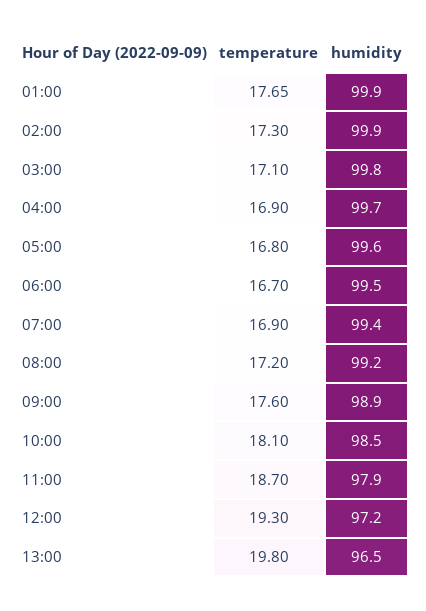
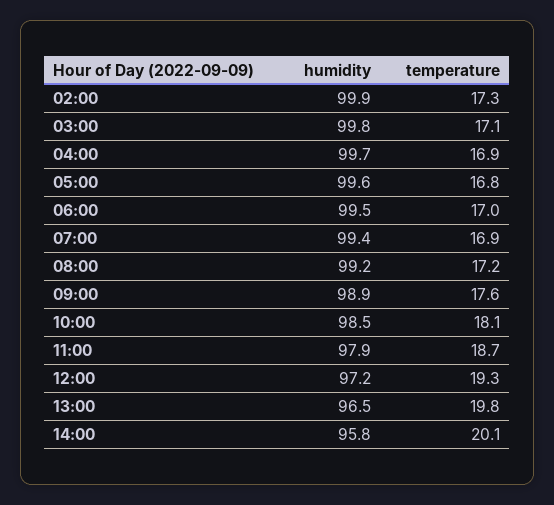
temperature, 01:00: 17.65 -> none
humidity, 01:00: 99.9 -> none
temperature, 06:00: 16.7 -> 17
humidity, 14:00: none -> 95.8
temperature, 14:00: none -> 20.1

